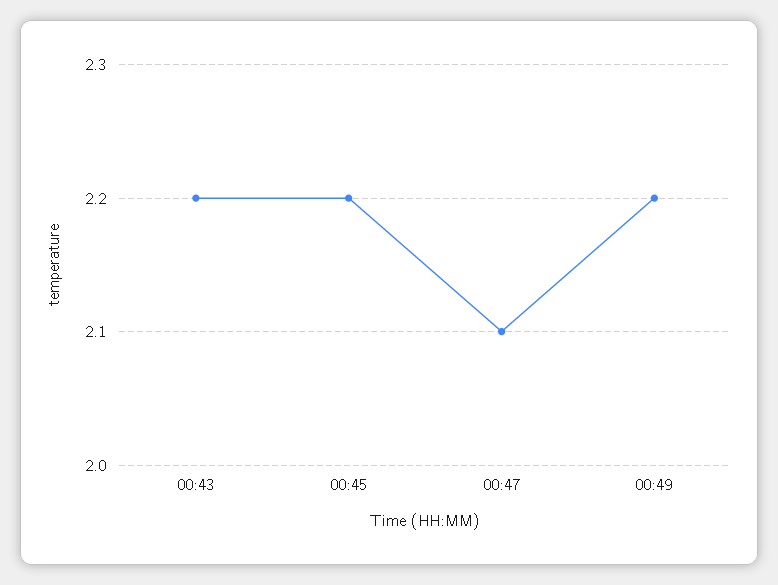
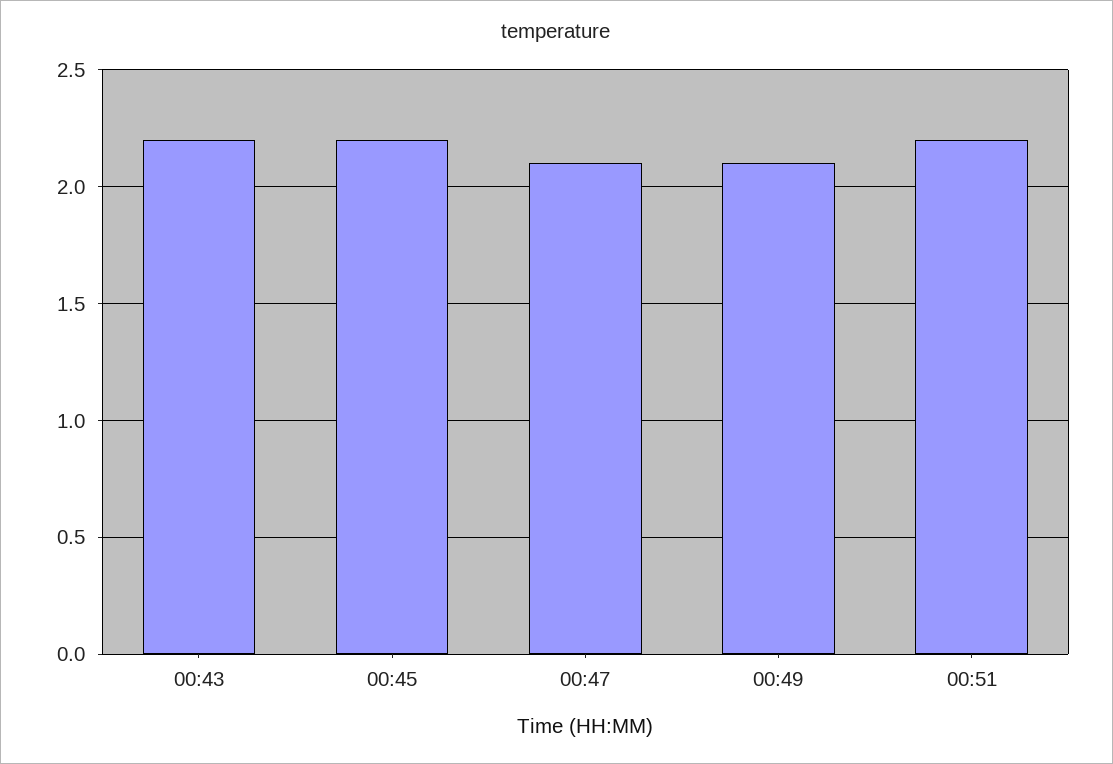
00:49: 2.2 -> 2.1
00:51: none -> 2.2

